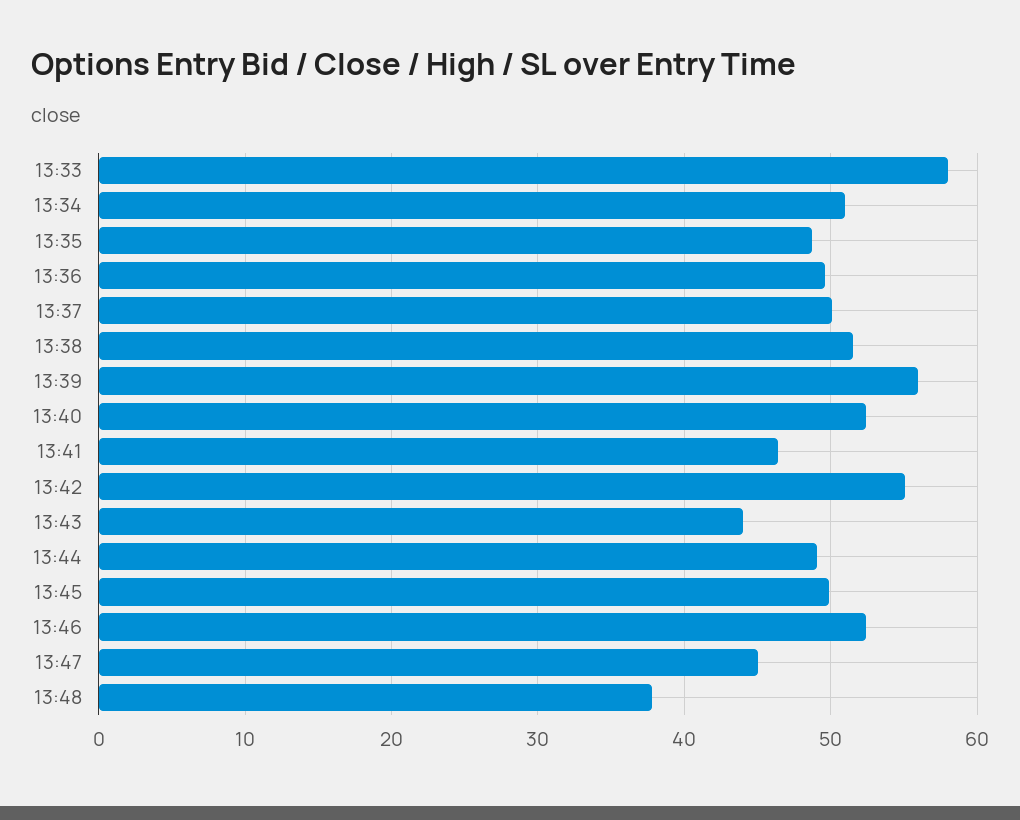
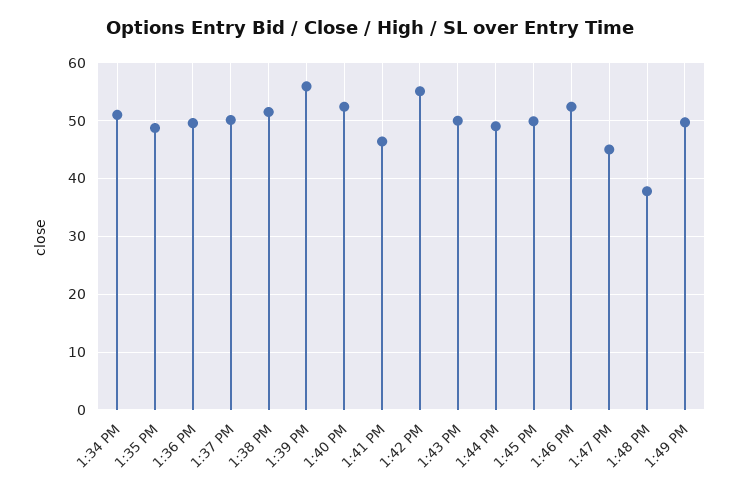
13:33: 58 -> none
13:43: 44 -> 50
1:49 PM: none -> 50

